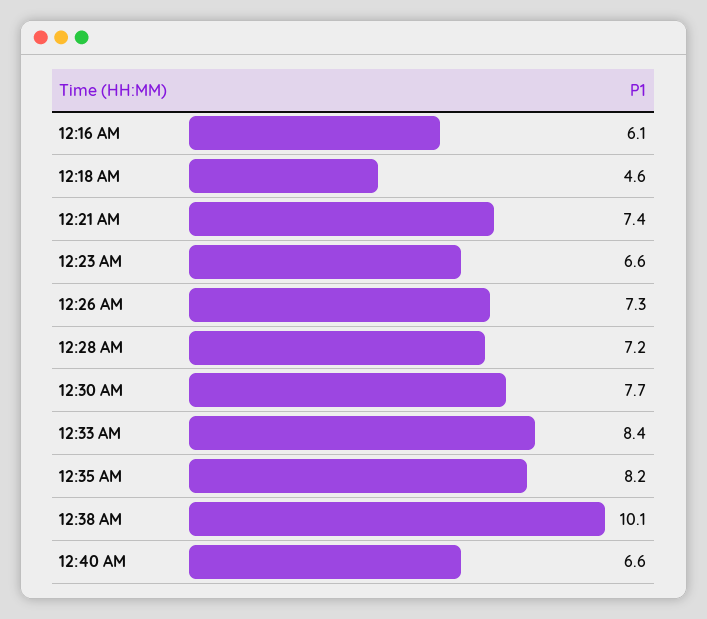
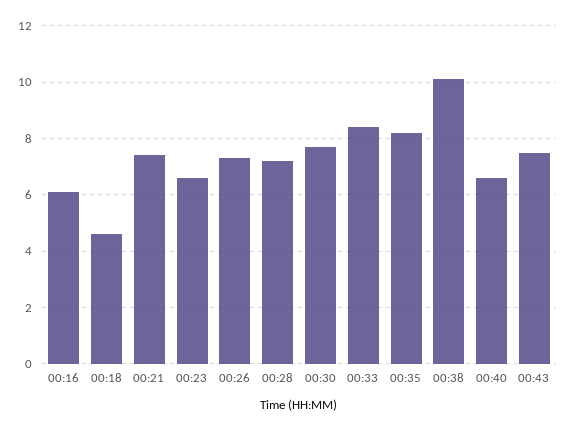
00:43: none -> 7.5

